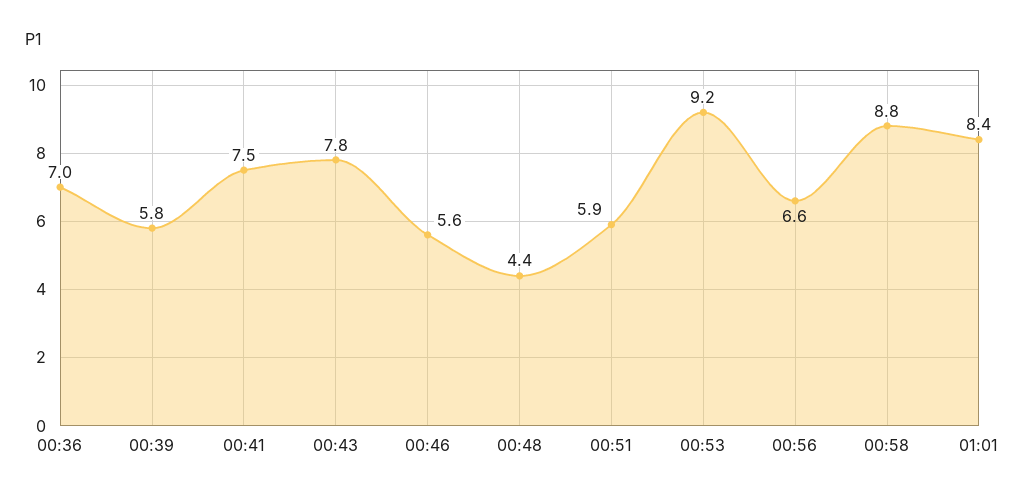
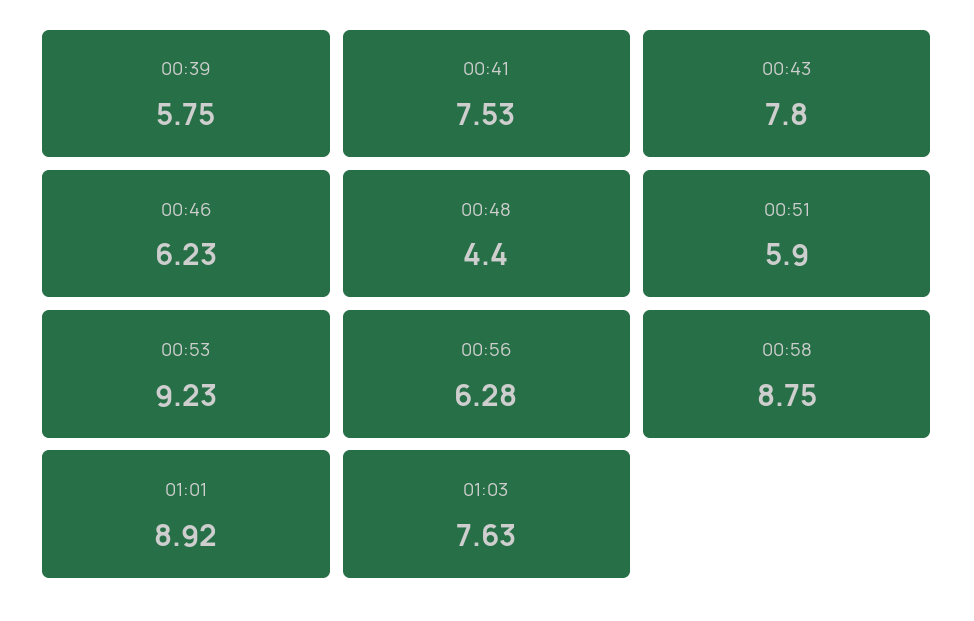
00:36: 7 -> none
00:46: 5.6 -> 6.23
00:56: 6.6 -> 6.28
01:01: 8.4 -> 8.92
01:03: none -> 7.63

